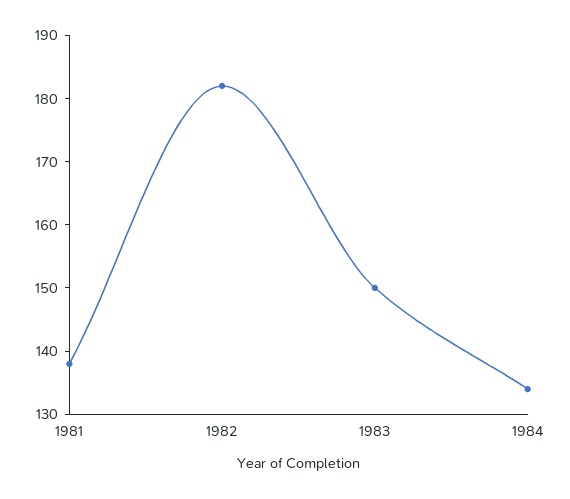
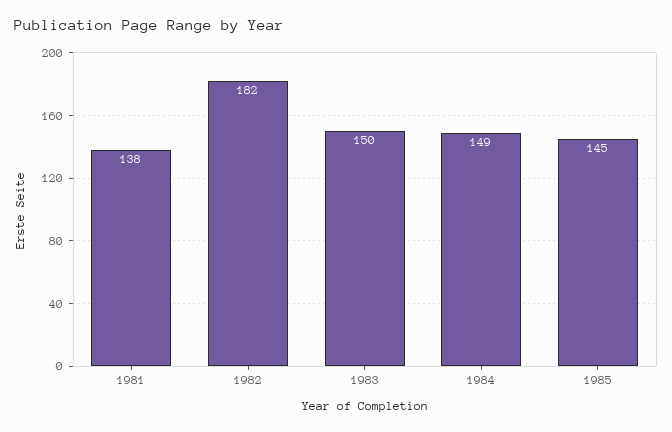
1984: 135 -> 149
1985: none -> 145

